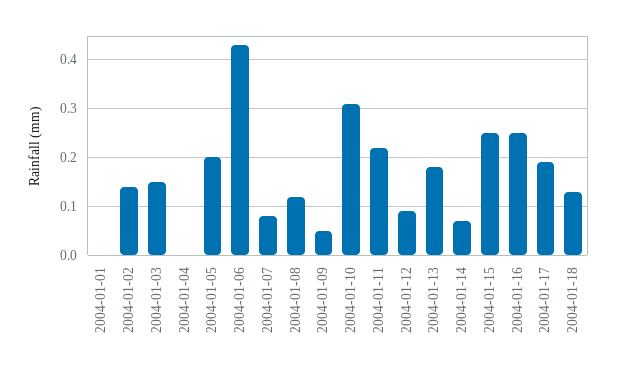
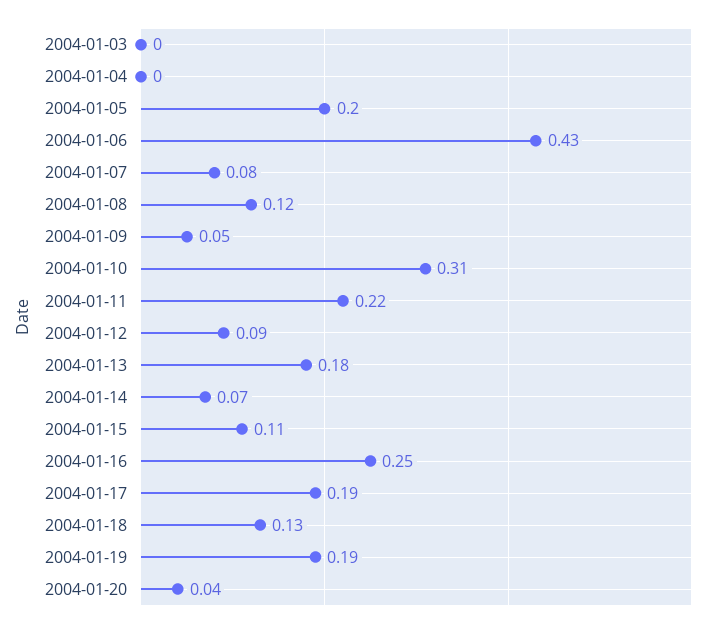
2004-01-01: 0 -> none
2004-01-02: 0.15 -> none
2004-01-03: 0.15 -> 0
2004-01-15: 0.25 -> 0.11
2004-01-19: none -> 0.19
2004-01-20: none -> 0.04

